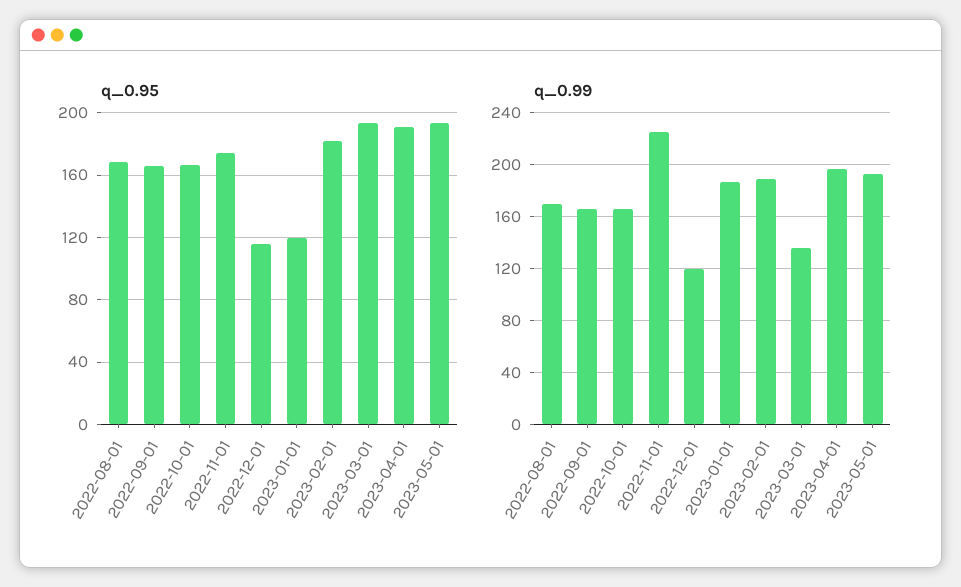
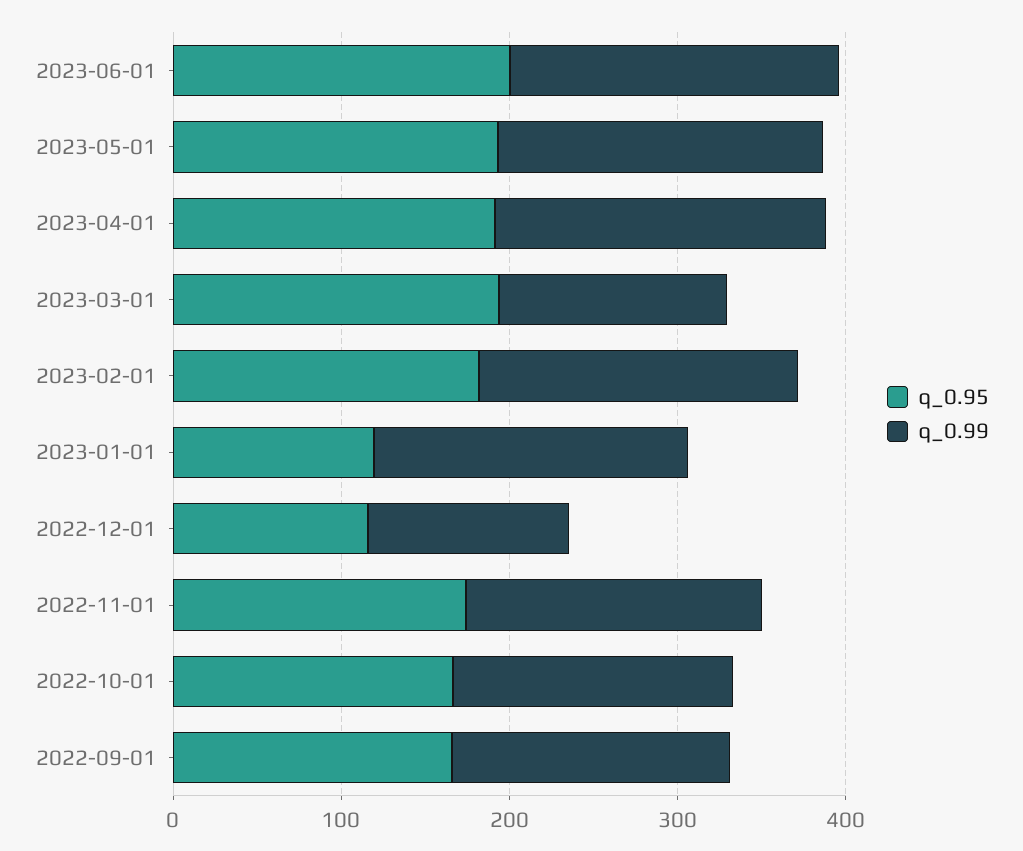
q_0.95, 2022-08-01: 170 -> none
q_0.99, 2022-08-01: 170 -> none
q_0.99, 2022-11-01: 225 -> 180
q_0.95, 2023-06-01: none -> 200
q_0.99, 2023-06-01: none -> 200

